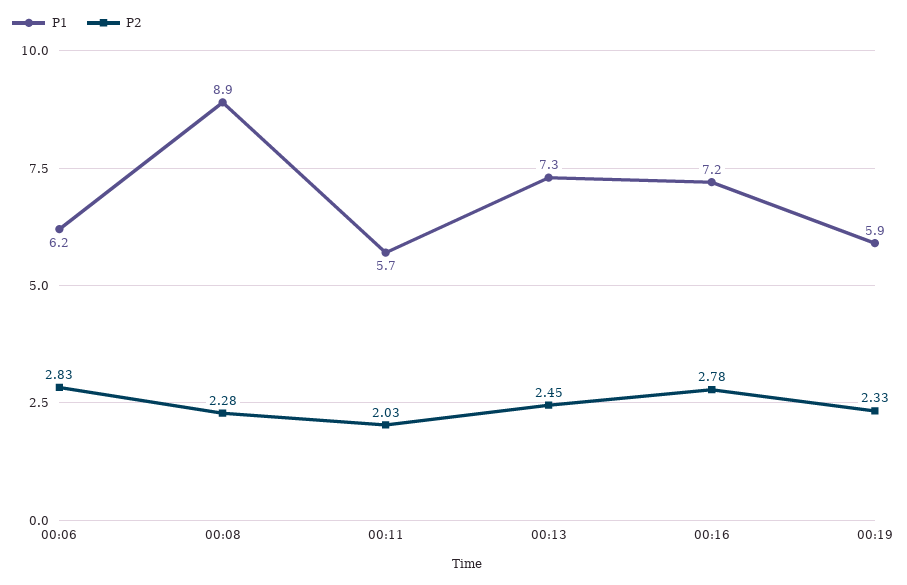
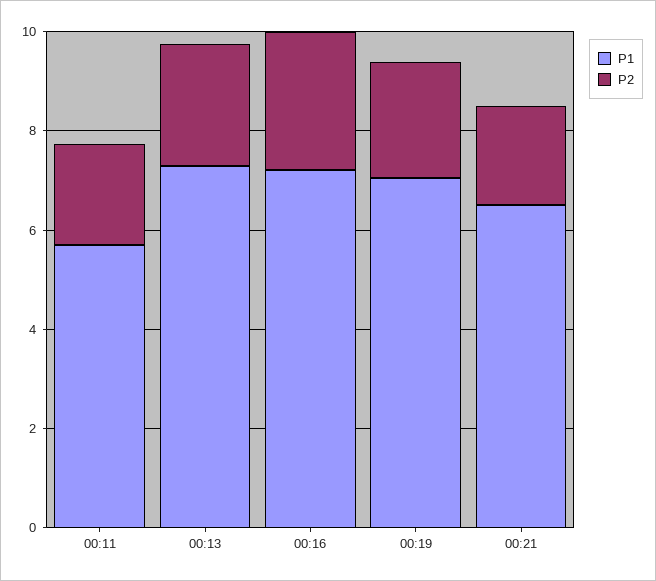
P1, 00:06: 6.2 -> none
P2, 00:06: 2.83 -> none
P1, 00:08: 8.9 -> none
P2, 00:08: 2.28 -> none
P1, 00:19: 5.9 -> 7
P1, 00:21: none -> 6.5
P2, 00:21: none -> 2

